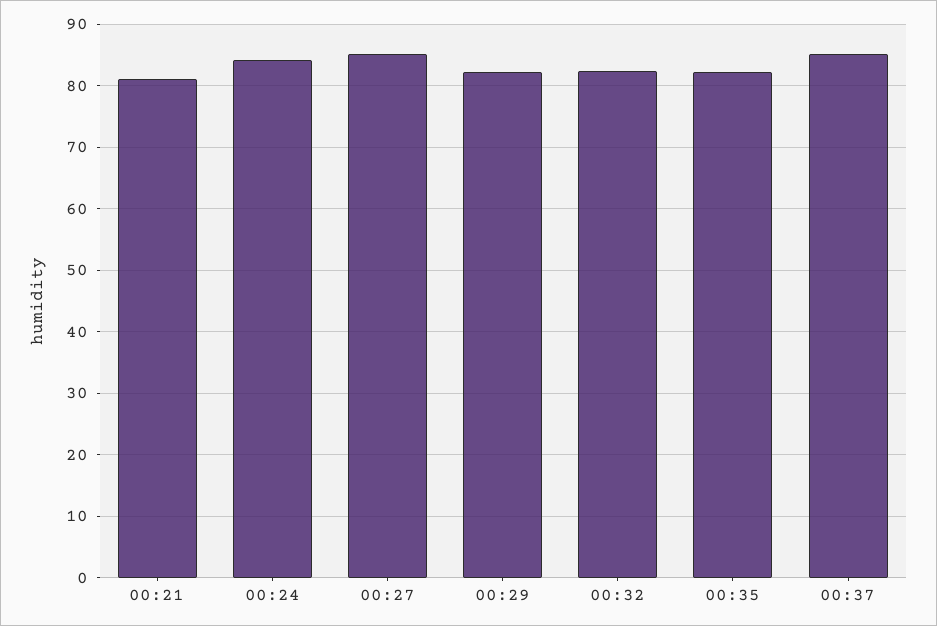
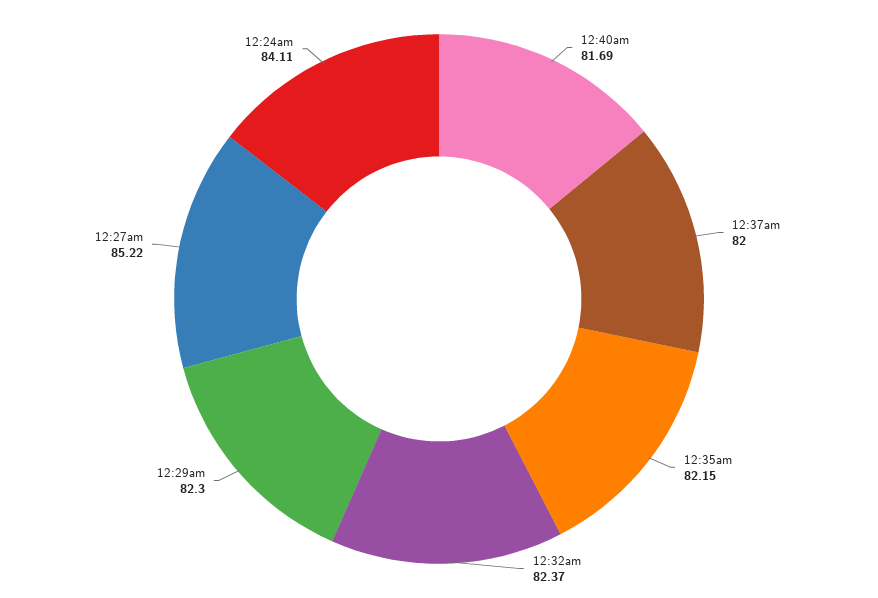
00:21: 81 -> none
00:37: 85 -> 82
12:40am: none -> 81.69

